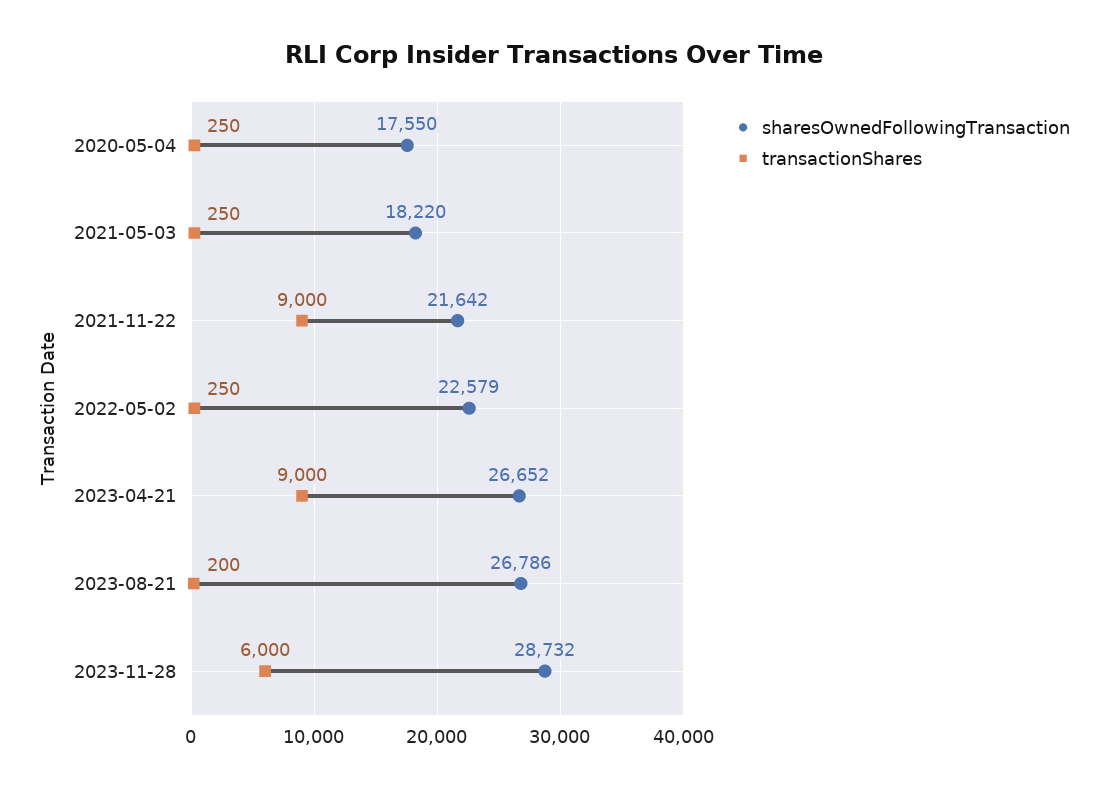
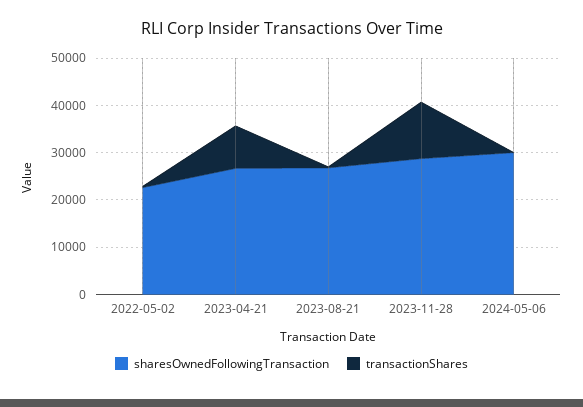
sharesOwnedFollowingTransaction, 2020-05-04: 17550 -> none
transactionShares, 2020-05-04: 250 -> none
sharesOwnedFollowingTransaction, 2021-05-03: 18220 -> none
transactionShares, 2021-05-03: 250 -> none
sharesOwnedFollowingTransaction, 2021-11-22: 21642 -> none
transactionShares, 2021-11-22: 9000 -> none
transactionShares, 2023-11-28: 6000 -> 12000
sharesOwnedFollowingTransaction, 2024-05-06: none -> 30000
transactionShares, 2024-05-06: none -> 0

